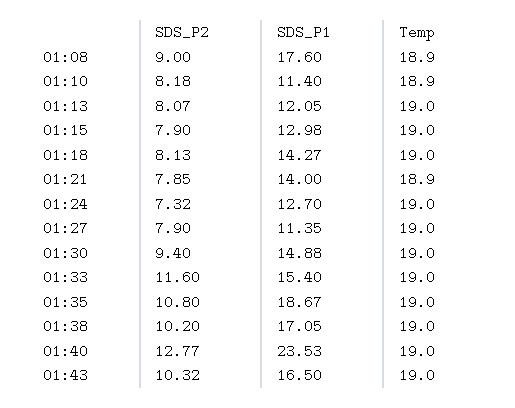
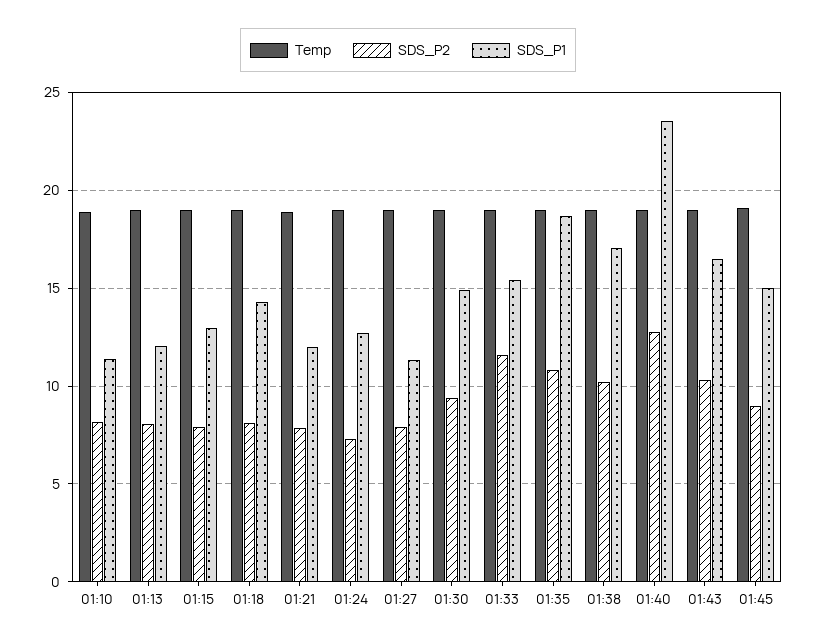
SDS_P2, 01:08: 9 -> none
SDS_P1, 01:08: 17.6 -> none
Temp, 01:08: 18.9 -> none
SDS_P1, 01:21: 14 -> 12
Temp, 01:45: none -> 19
SDS_P2, 01:45: none -> 9
SDS_P1, 01:45: none -> 15

